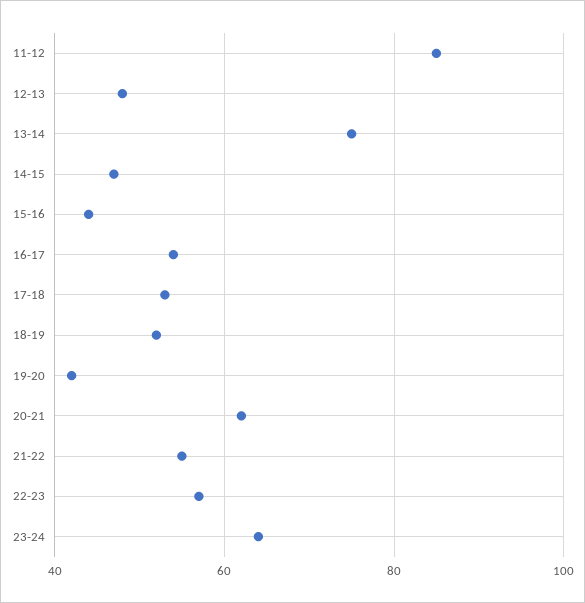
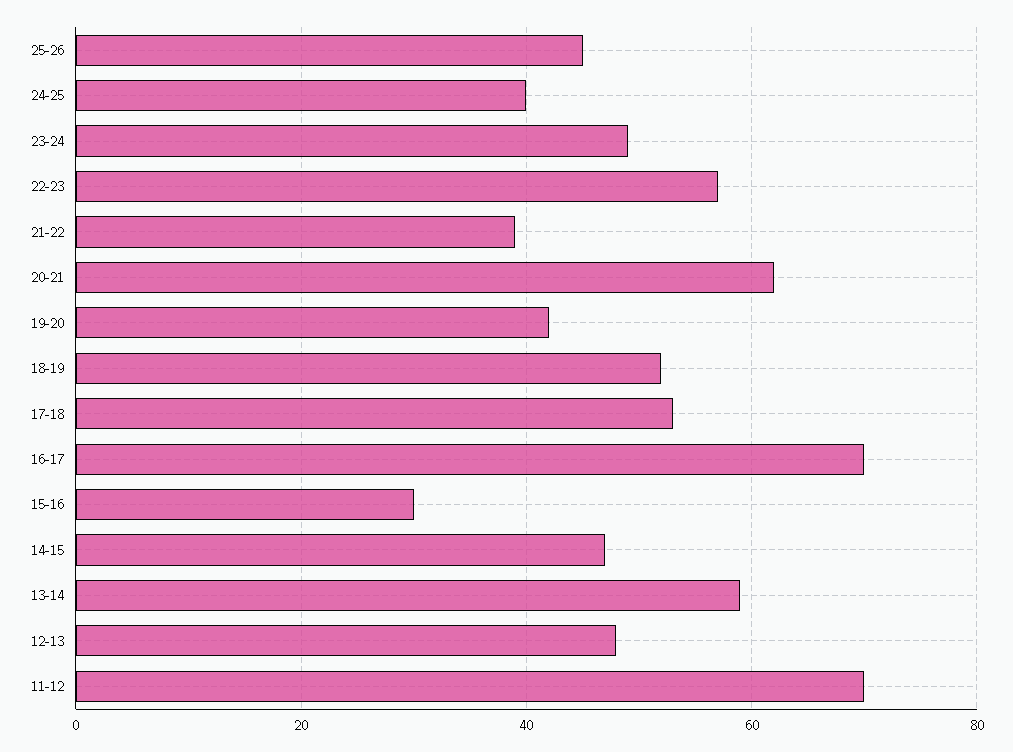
11-12: 85 -> 70
13-14: 75 -> 60
15-16: 45 -> 30
16-17: 55 -> 70
21-22: 55 -> 40
23-24: 65 -> 50
25-26: none -> 45
24-25: none -> 40

